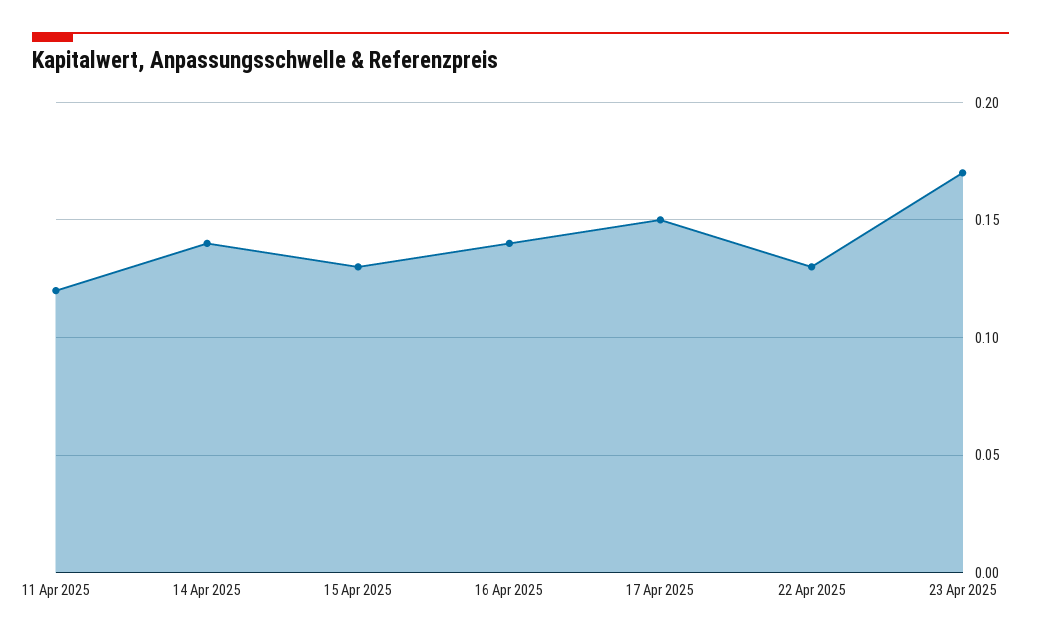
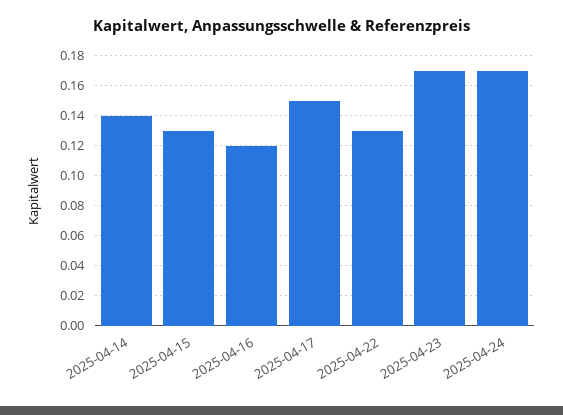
11 Apr 2025: 0.12 -> none
16 Apr 2025: 0.14 -> 0.12
2025-04-24: none -> 0.17

